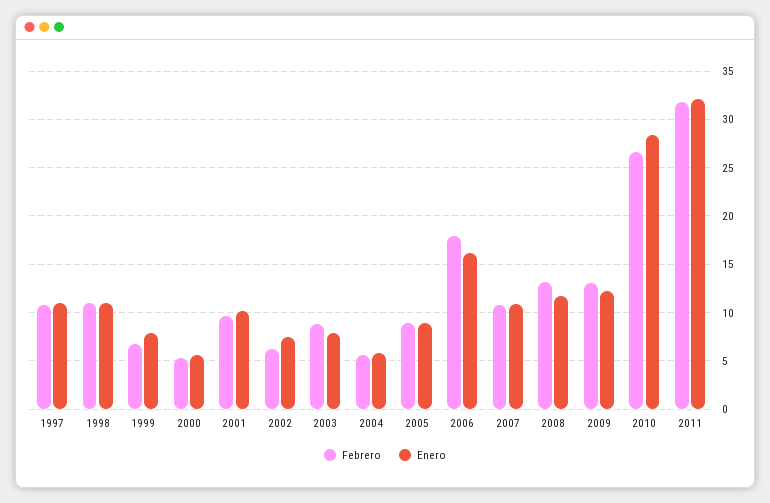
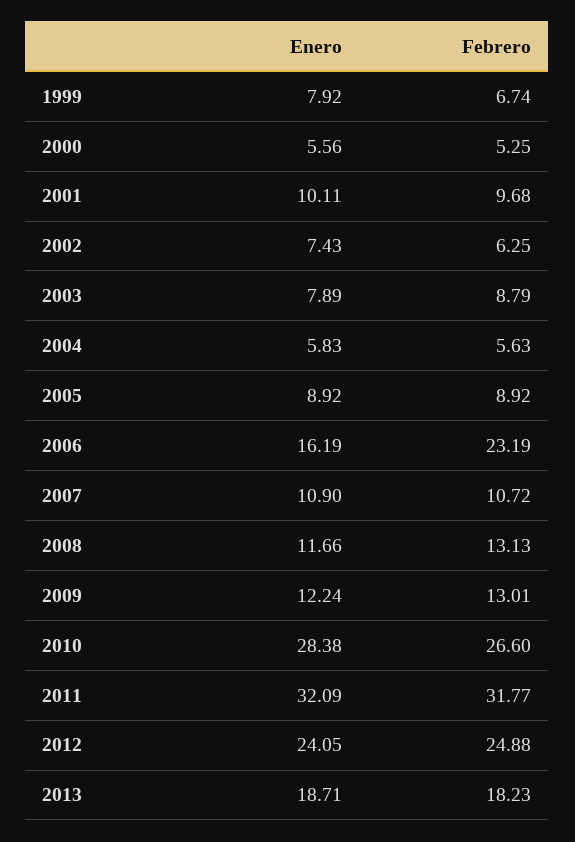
Febrero, 1997: 11 -> none
Enero, 1997: 11 -> none
Febrero, 1998: 11 -> none
Enero, 1998: 11 -> none
Febrero, 2006: 18 -> 23.19
Enero, 2012: none -> 24.05
Febrero, 2012: none -> 24.88
Enero, 2013: none -> 18.71
Febrero, 2013: none -> 18.23

